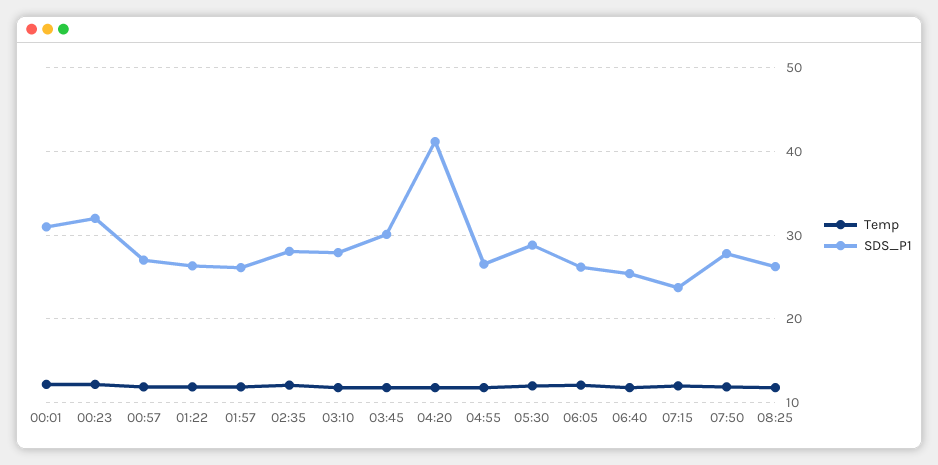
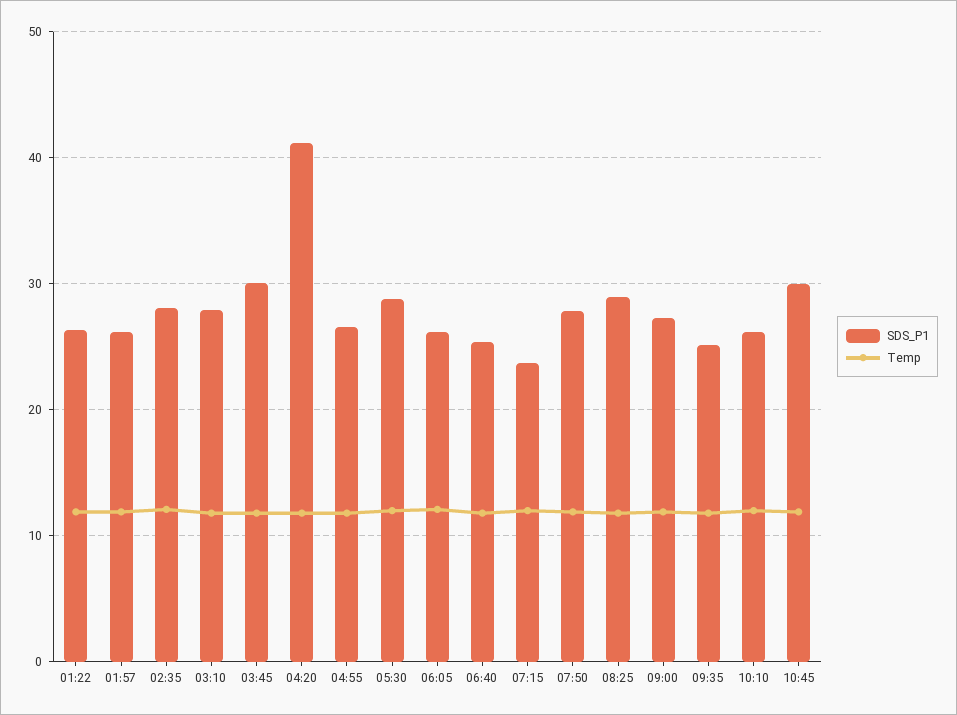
Temp, 00:01: 12 -> none
SDS_P1, 00:01: 31 -> none
Temp, 00:23: 12 -> none
SDS_P1, 00:23: 32 -> none
Temp, 00:57: 12 -> none
SDS_P1, 00:57: 27 -> none
SDS_P1, 08:25: 26 -> 29
SDS_P1, 09:00: none -> 27
Temp, 09:00: none -> 12
SDS_P1, 09:35: none -> 25
Temp, 09:35: none -> 12
SDS_P1, 10:10: none -> 26
Temp, 10:10: none -> 12
SDS_P1, 10:45: none -> 30
Temp, 10:45: none -> 12

